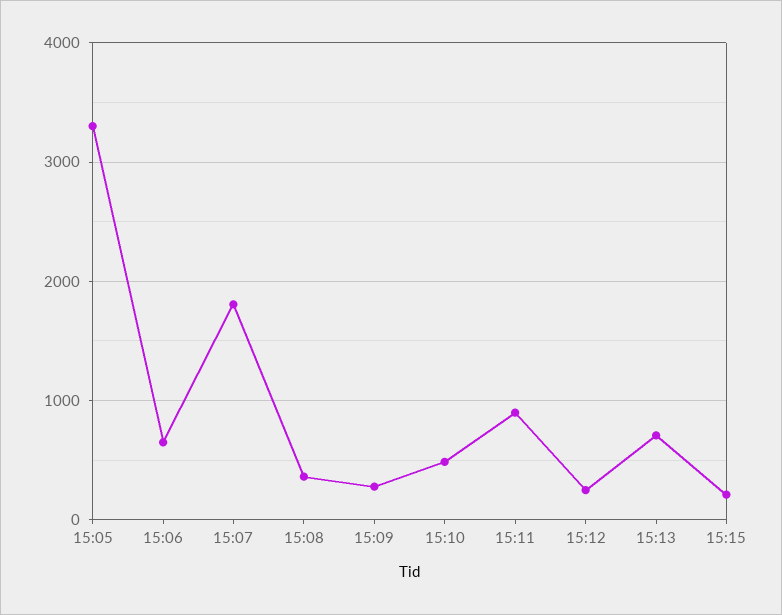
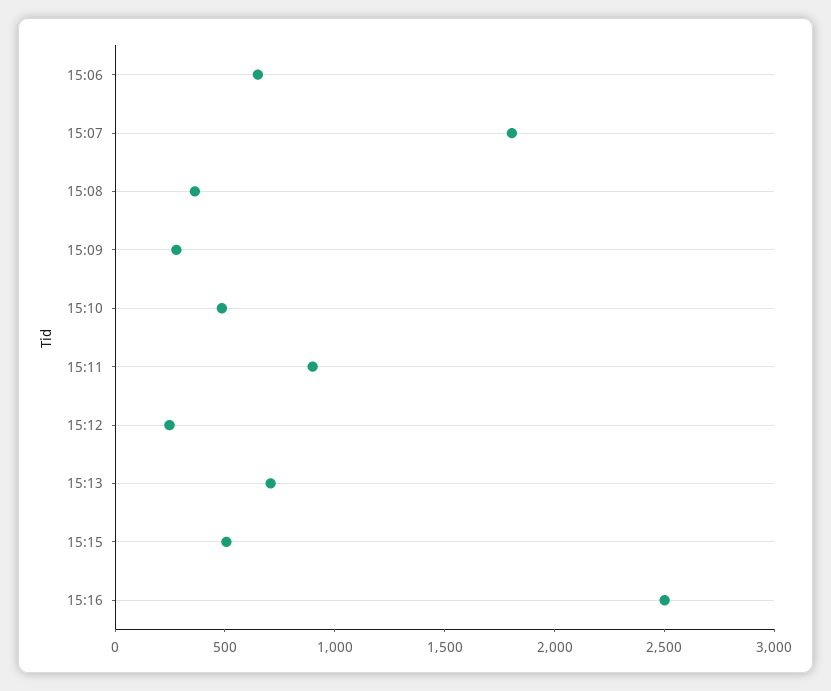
15:05: 3300 -> none
15:15: 200 -> 500
15:16: none -> 2500

